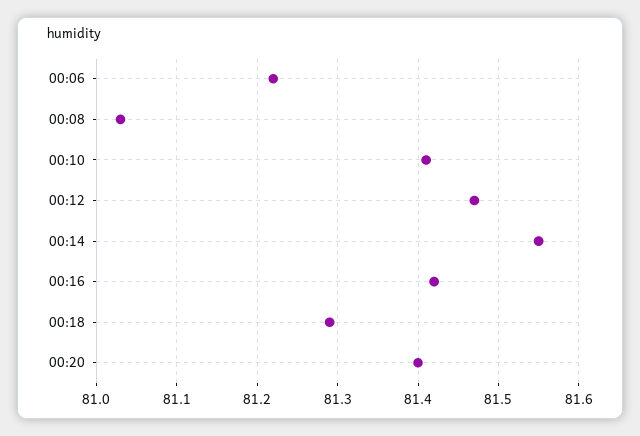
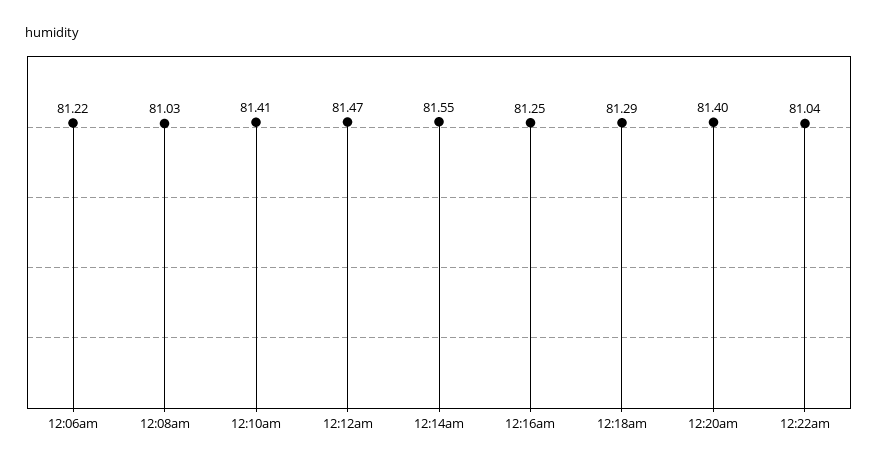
00:16: 81.42 -> 81.25
12:22am: none -> 81.04

